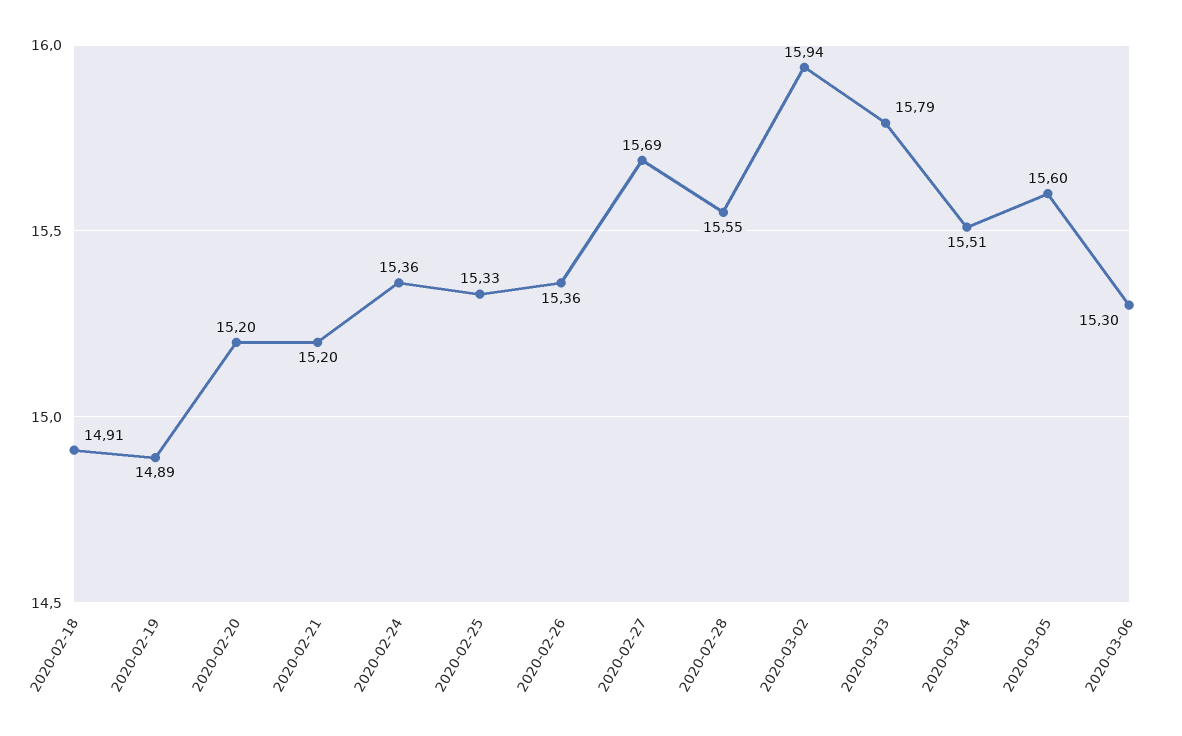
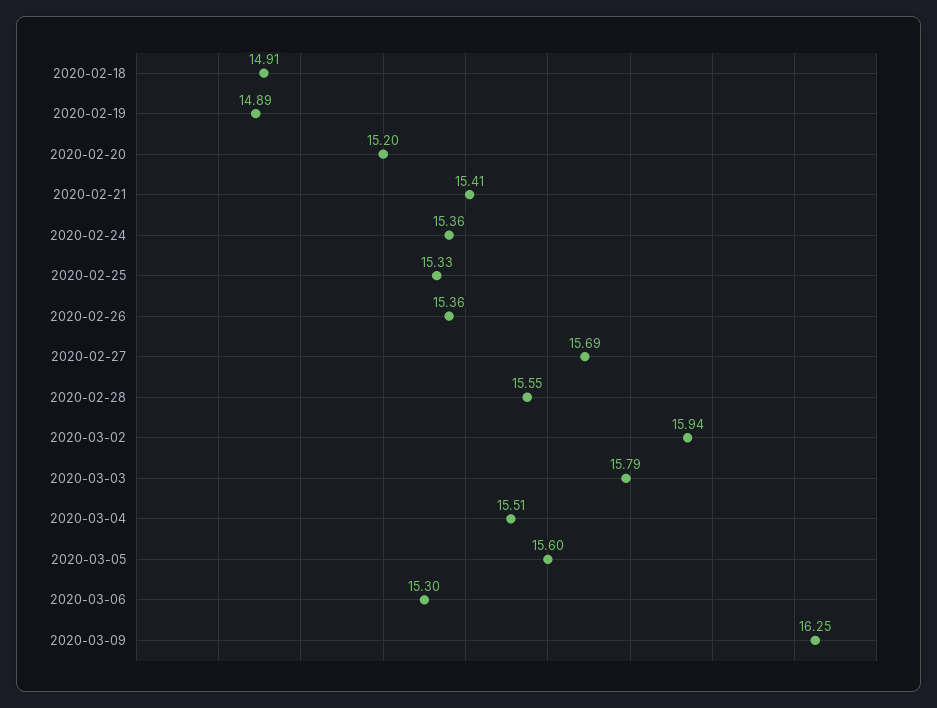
2020-02-21: 15.2 -> 15.41
2020-03-09: none -> 16.25

